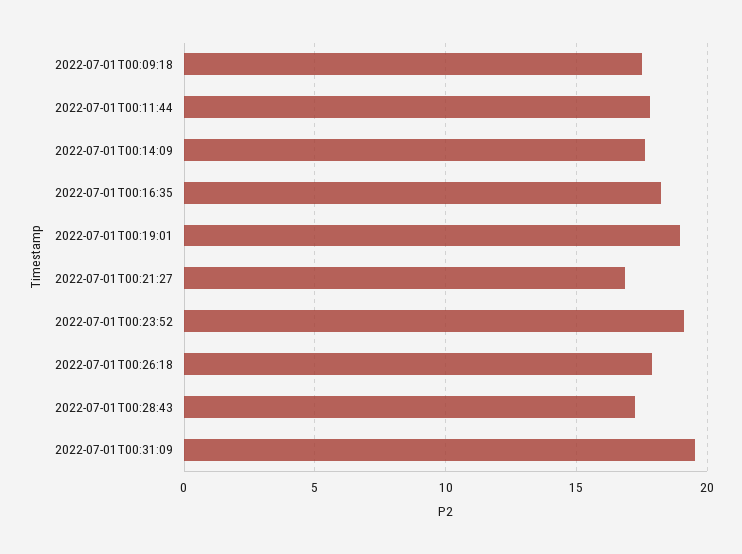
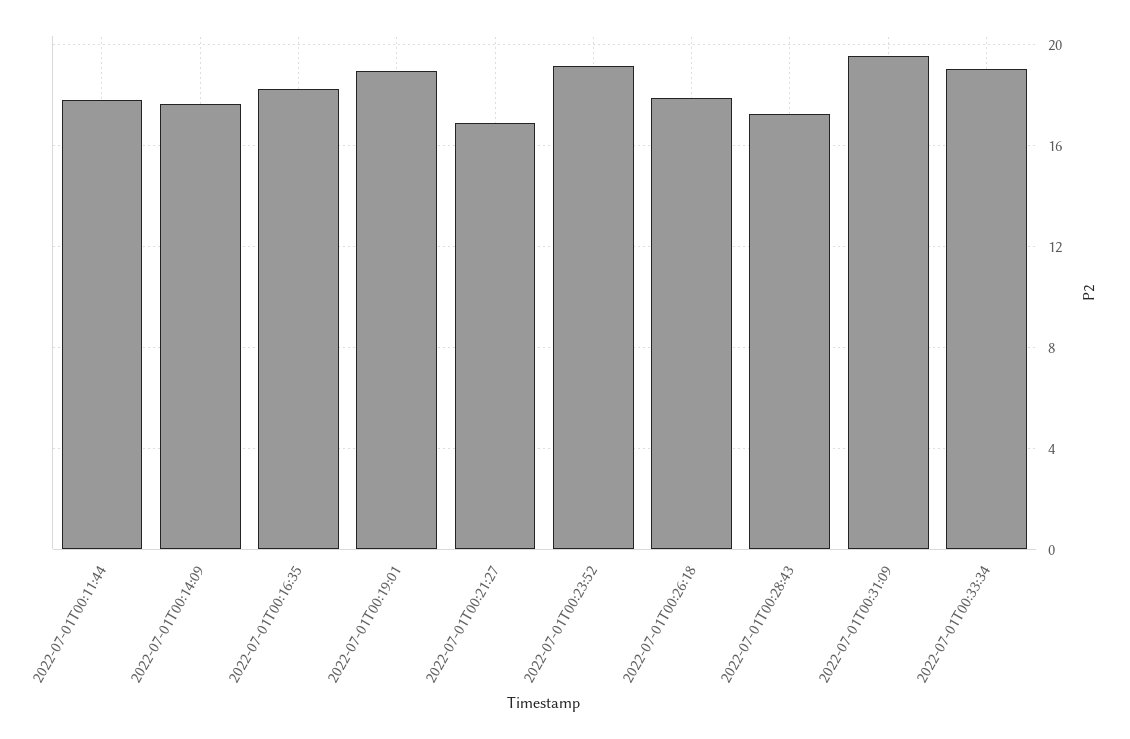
2022-07-01T00:09:18: 17.5 -> none
2022-07-01T00:33:34: none -> 19

